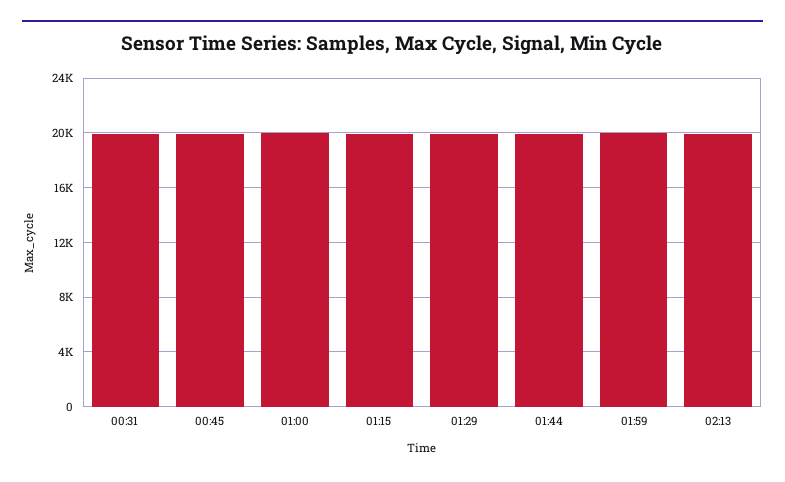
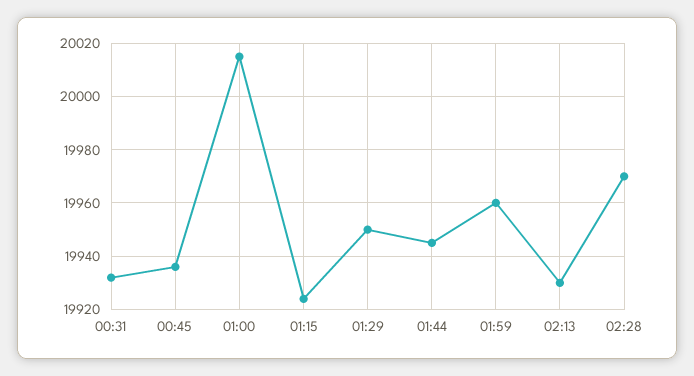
02:28: none -> 19970

